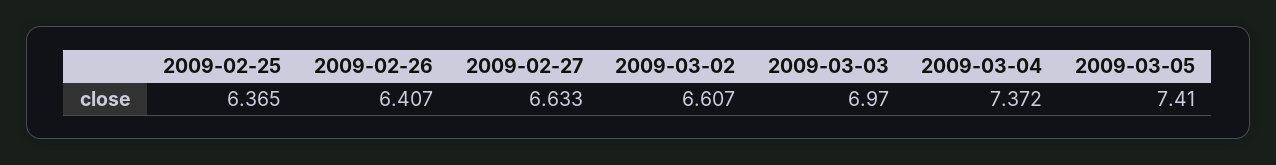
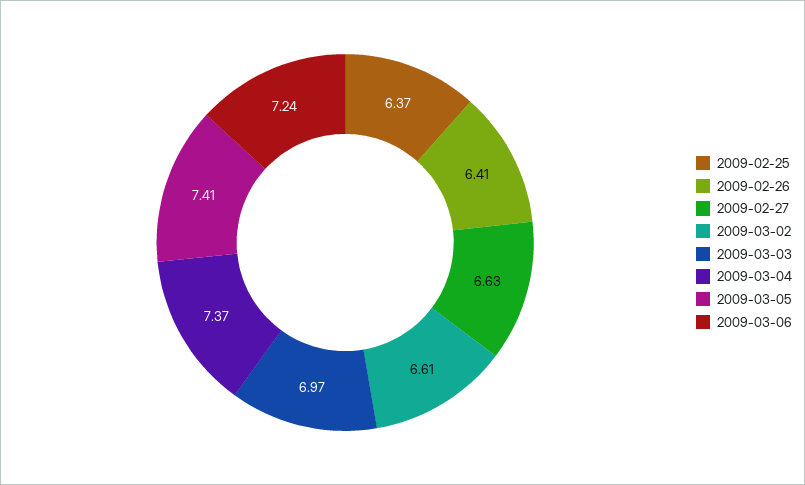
2009-03-06: none -> 7.24

